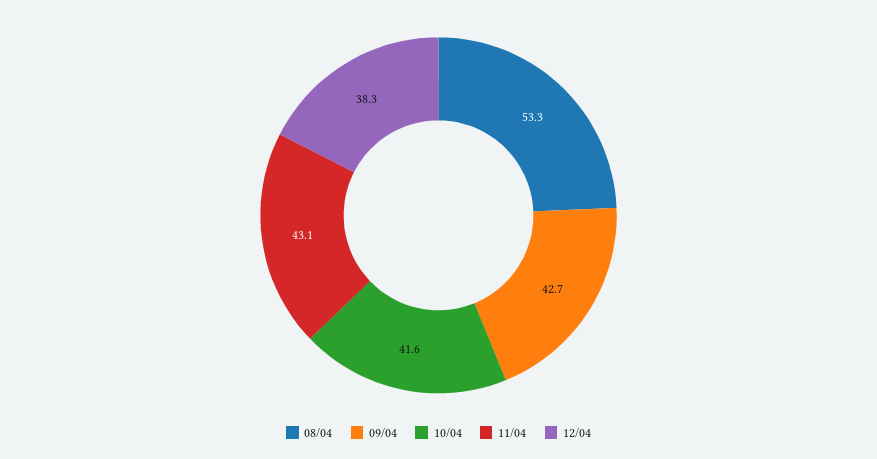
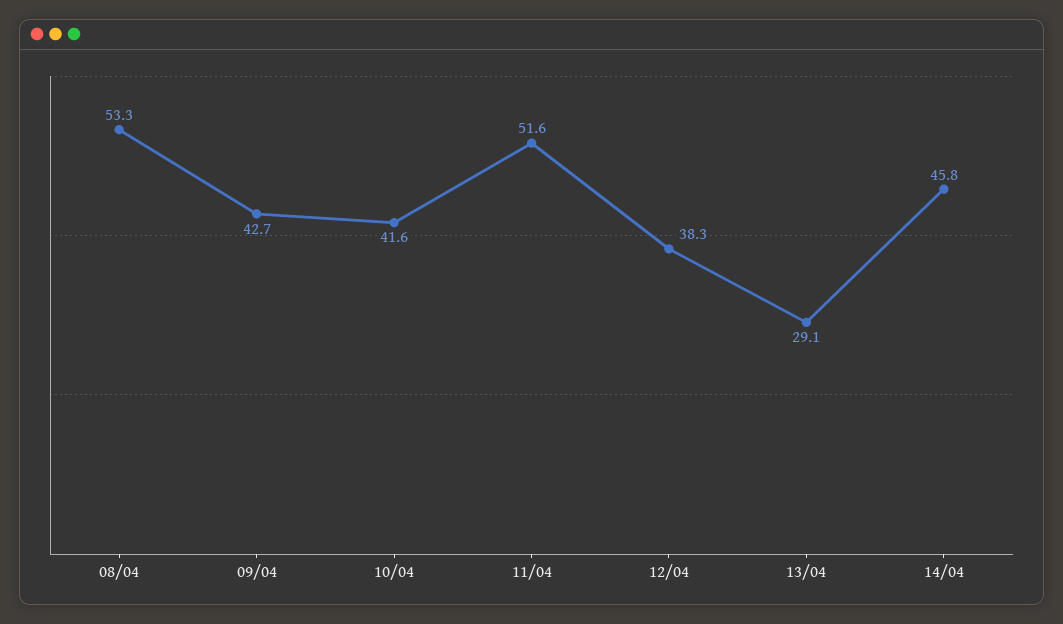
11/04: 43.1 -> 51.6
13/04: none -> 29.1
14/04: none -> 45.8

